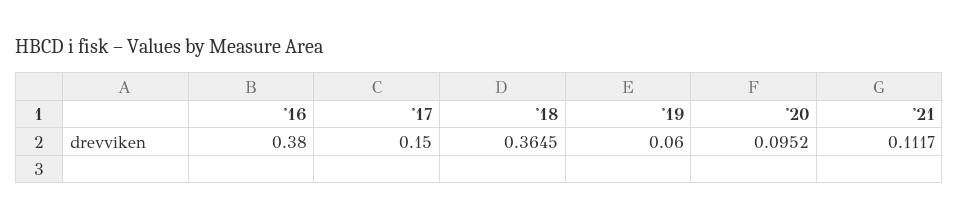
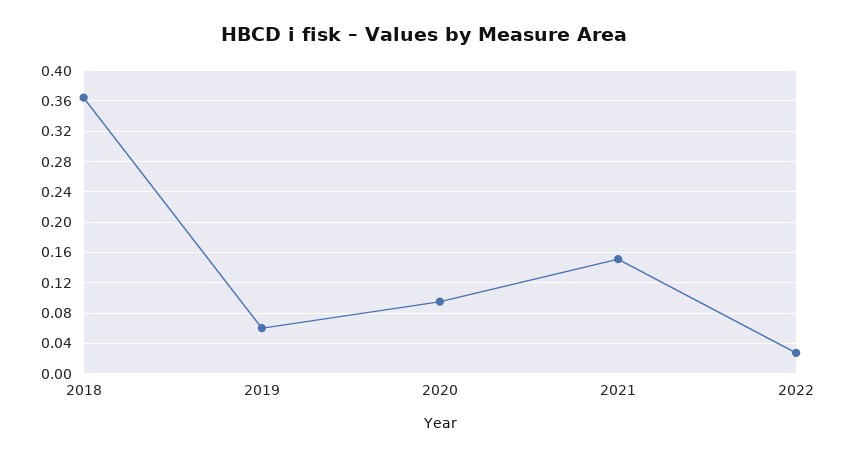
'16: 0.38 -> none
'17: 0.15 -> none
'21: 0.1117 -> 0.15
2022: none -> 0.03

